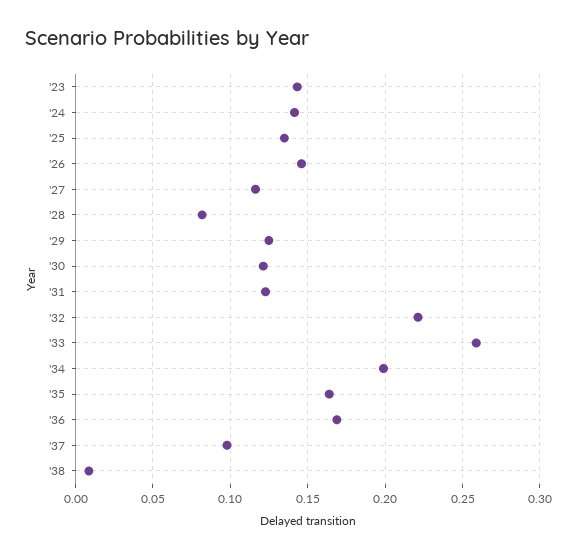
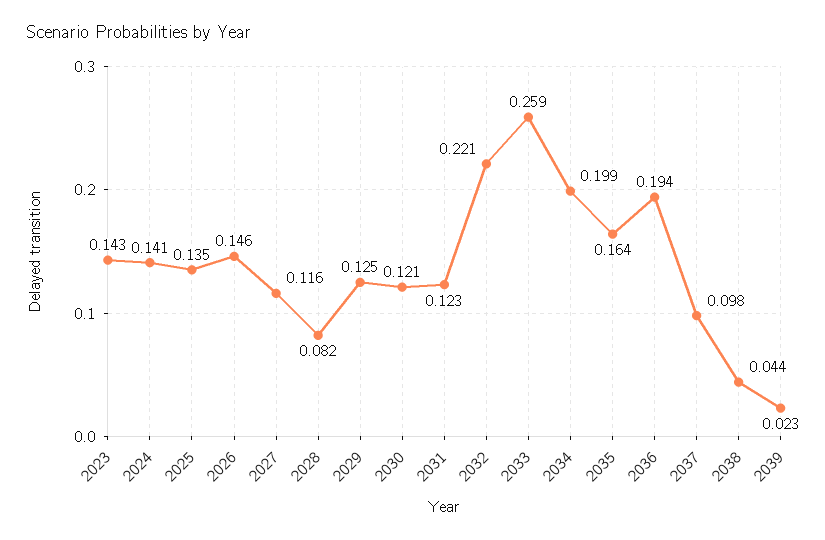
'36: 0.17 -> 0.194
'38: 0.01 -> 0.044
2039: none -> 0.023

